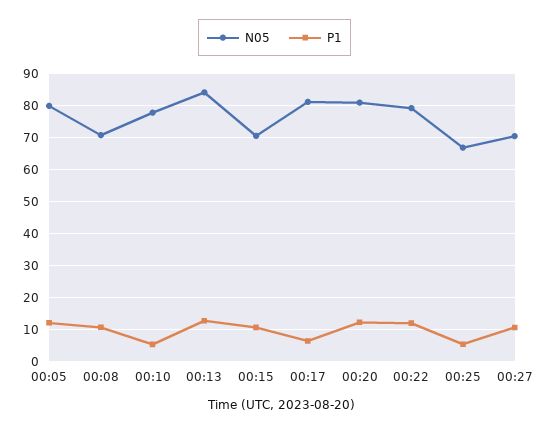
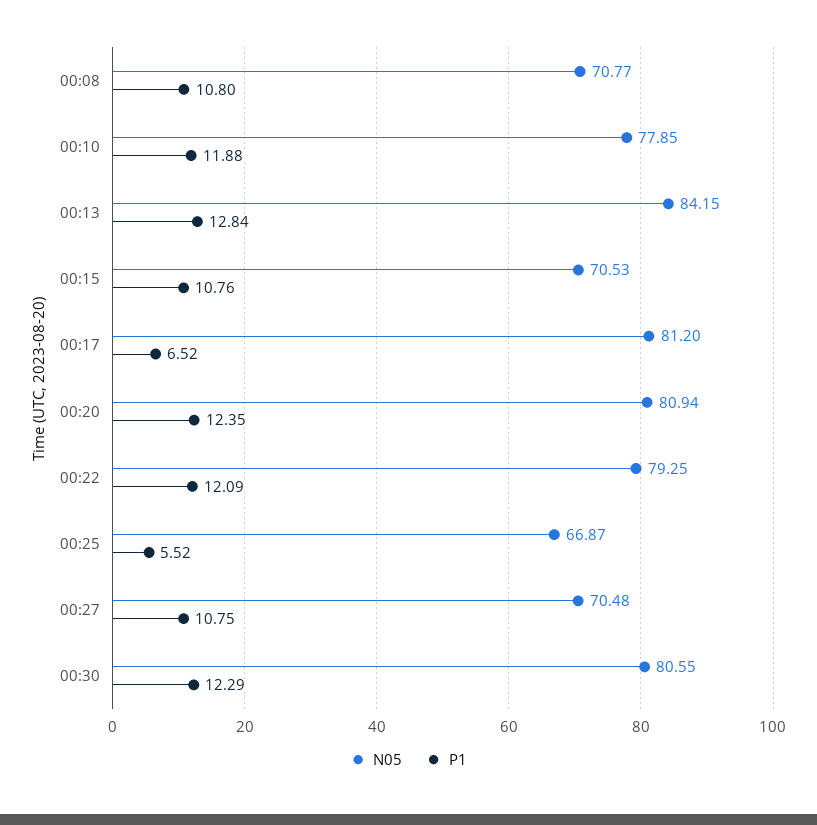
N05, 00:05: 80 -> none
P1, 00:05: 12 -> none
P1, 00:10: 6 -> 11.88
N05, 00:30: none -> 80.55
P1, 00:30: none -> 12.29

